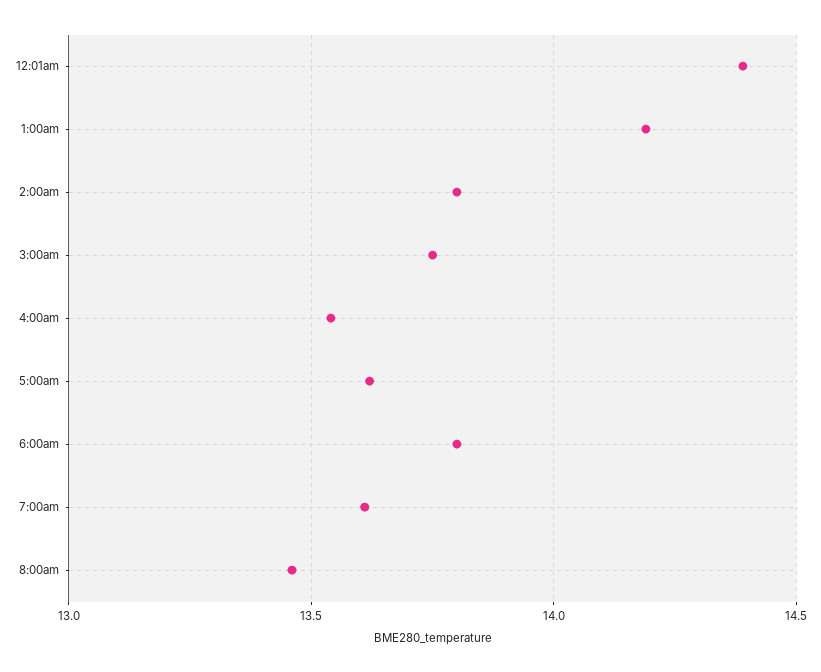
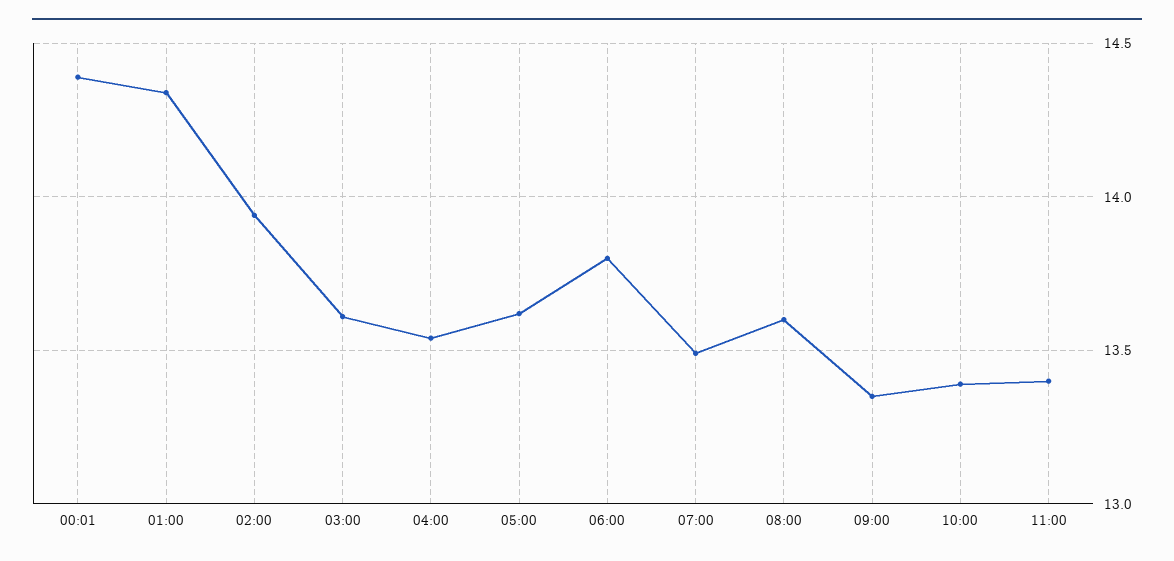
1:00am: 14.2 -> 14.35
2:00am: 13.8 -> 13.95
3:00am: 13.75 -> 13.6
7:00am: 13.6 -> 13.5
8:00am: 13.45 -> 13.6
09:00: none -> 13.35
10:00: none -> 13.4
11:00: none -> 13.4

